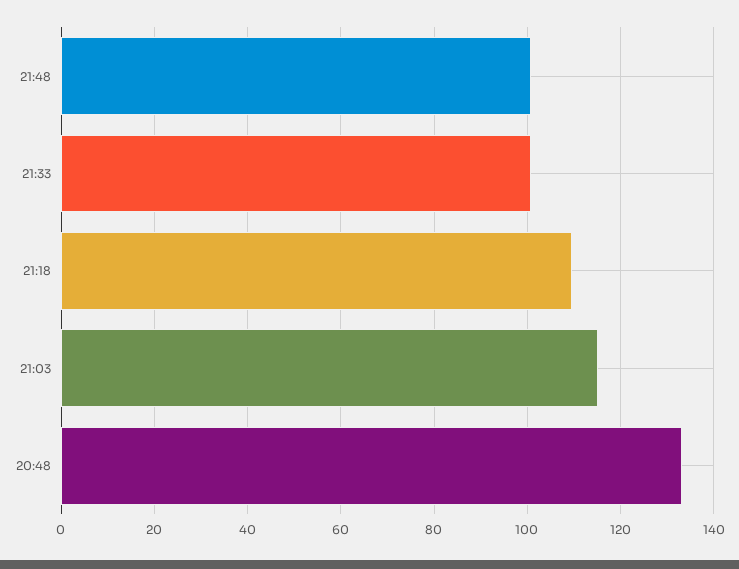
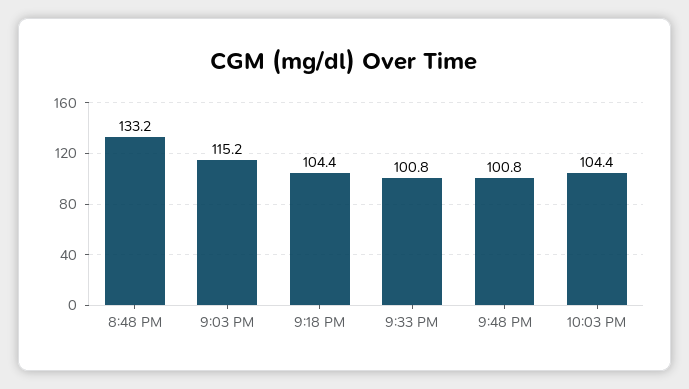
21:18: 110 -> 104.4
10:03 PM: none -> 104.4

